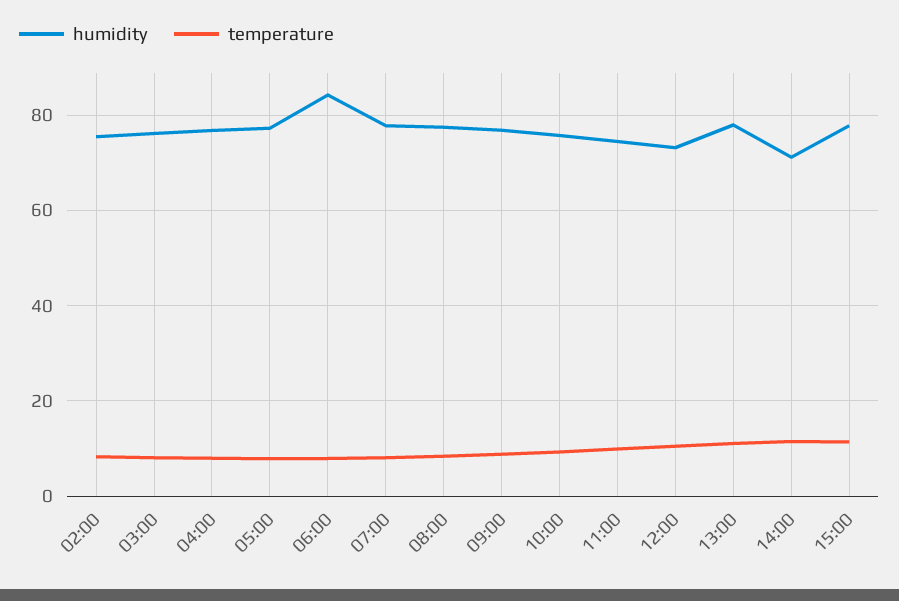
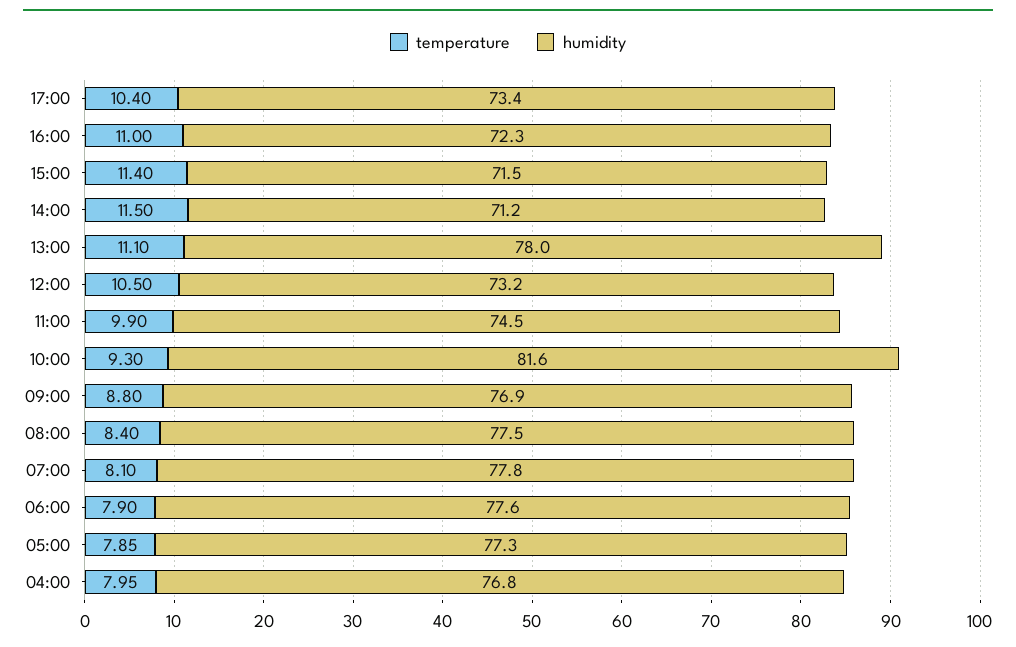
humidity, 02:00: 76 -> none
temperature, 02:00: 8 -> none
humidity, 03:00: 76 -> none
temperature, 03:00: 8 -> none
humidity, 06:00: 84 -> 77.6
humidity, 10:00: 76 -> 81.6
humidity, 15:00: 78 -> 71.5
temperature, 17:00: none -> 10.4
humidity, 17:00: none -> 73.4
temperature, 16:00: none -> 11
humidity, 16:00: none -> 72.3

